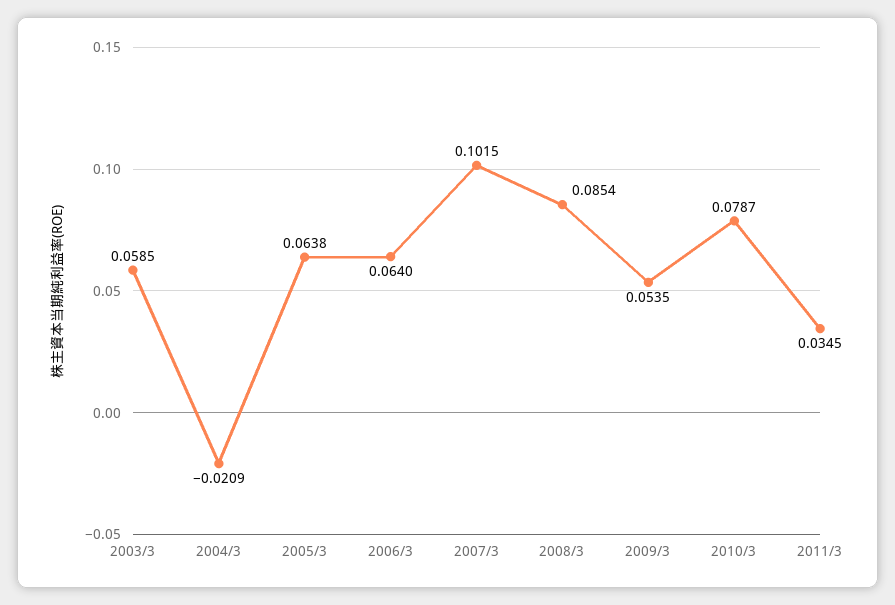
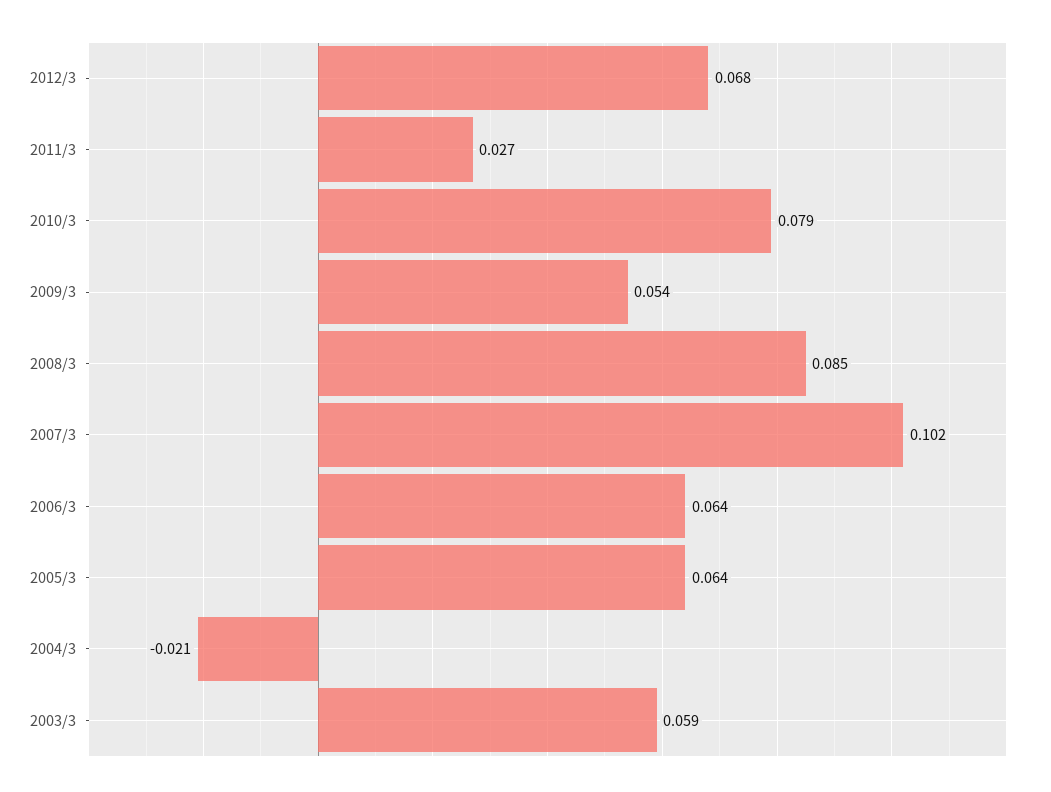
2011/3: 0.0345 -> 0.027
2012/3: none -> 0.068

